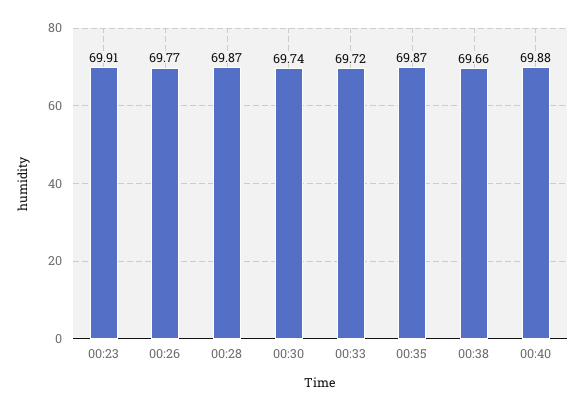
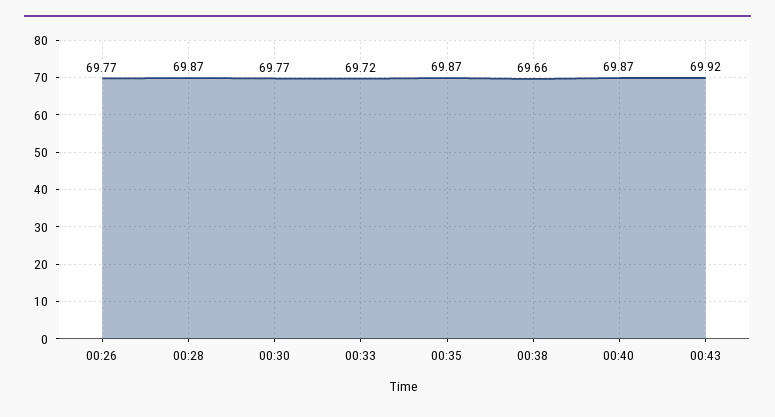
00:23: 69.91 -> none
00:30: 69.74 -> 69.77
00:40: 69.88 -> 69.87
00:43: none -> 69.92

